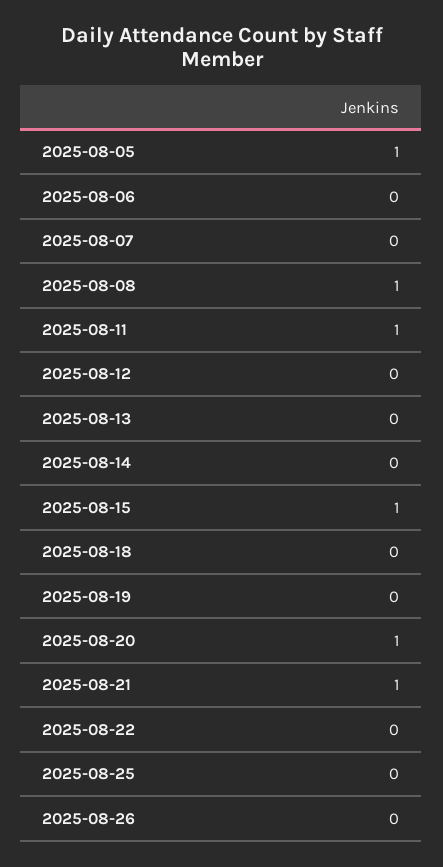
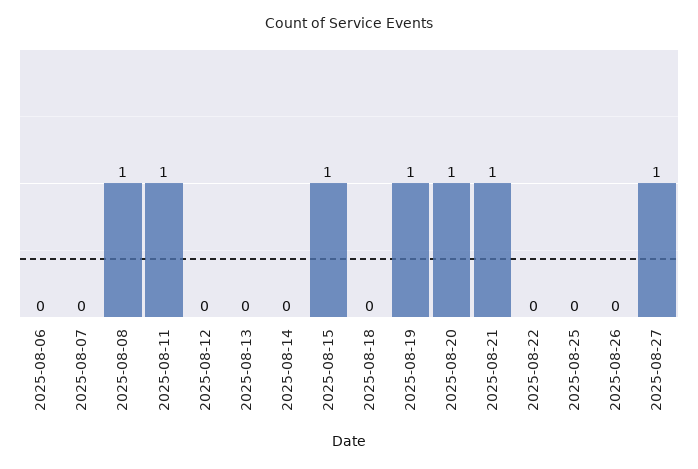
2025-08-05: 1 -> none
2025-08-19: 0 -> 1
2025-08-27: none -> 1

